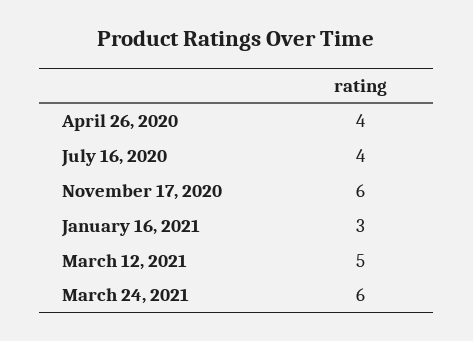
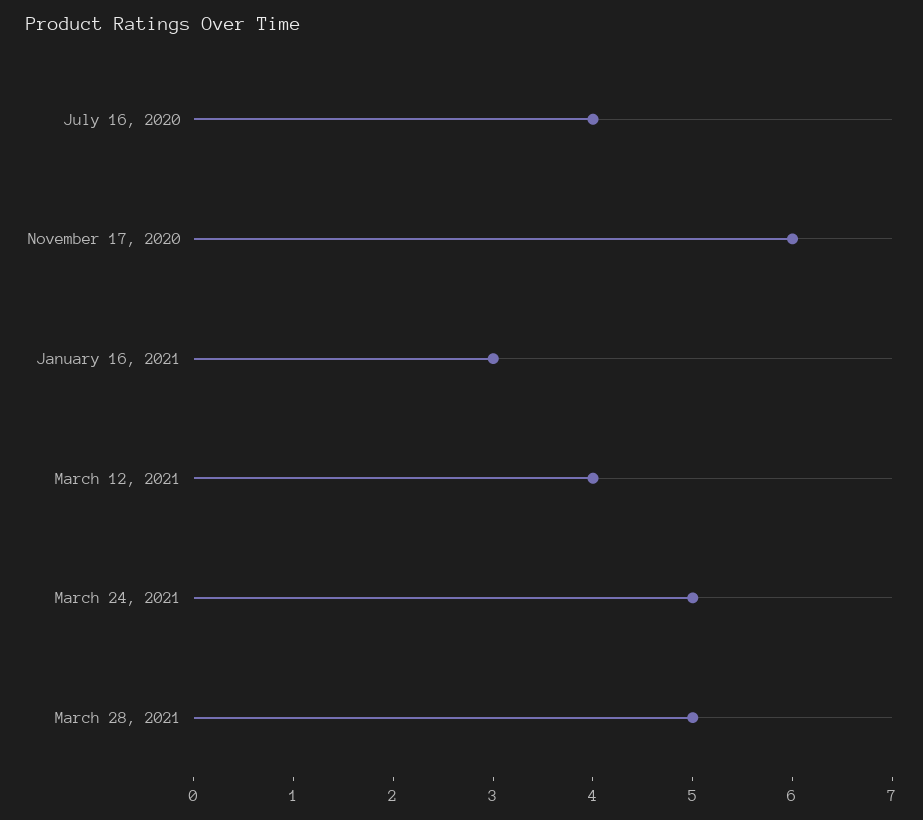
April 26, 2020: 4 -> none
March 12, 2021: 5 -> 4
March 24, 2021: 6 -> 5
March 28, 2021: none -> 5

